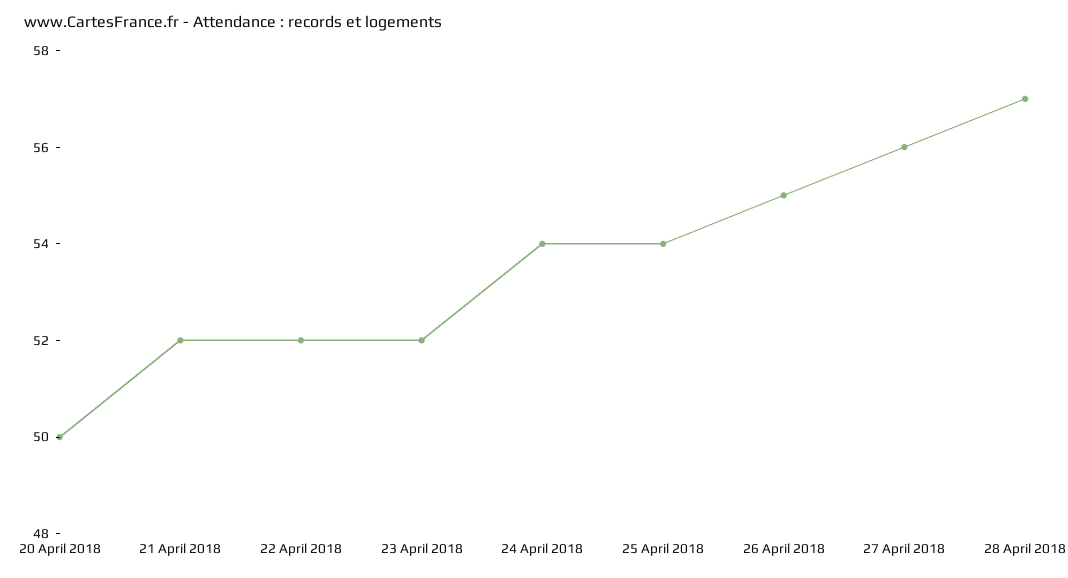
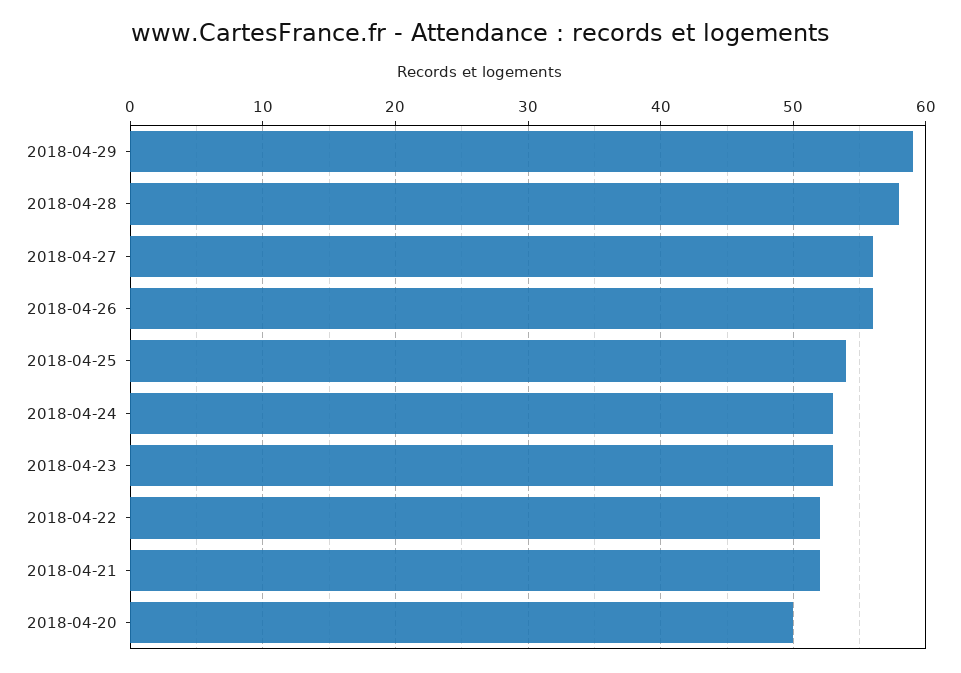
23 April 2018: 52 -> 53
24 April 2018: 54 -> 53
26 April 2018: 55 -> 56
28 April 2018: 57 -> 58
2018-04-29: none -> 59

